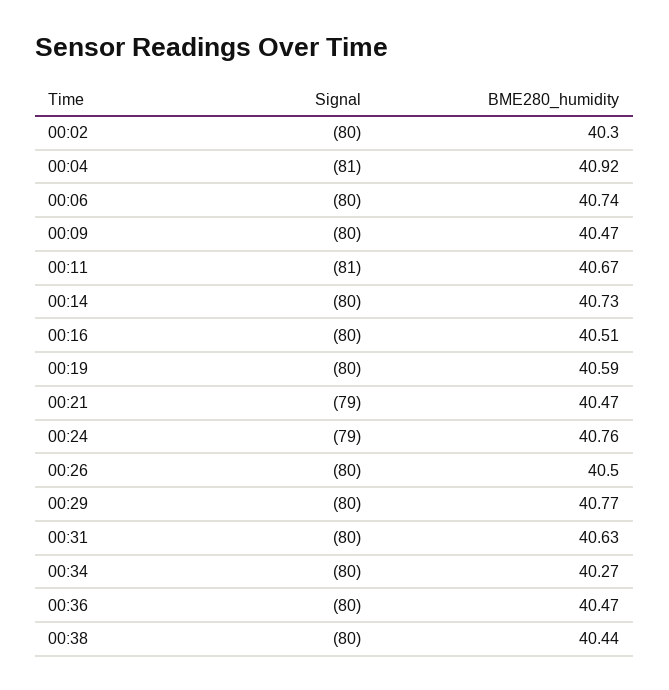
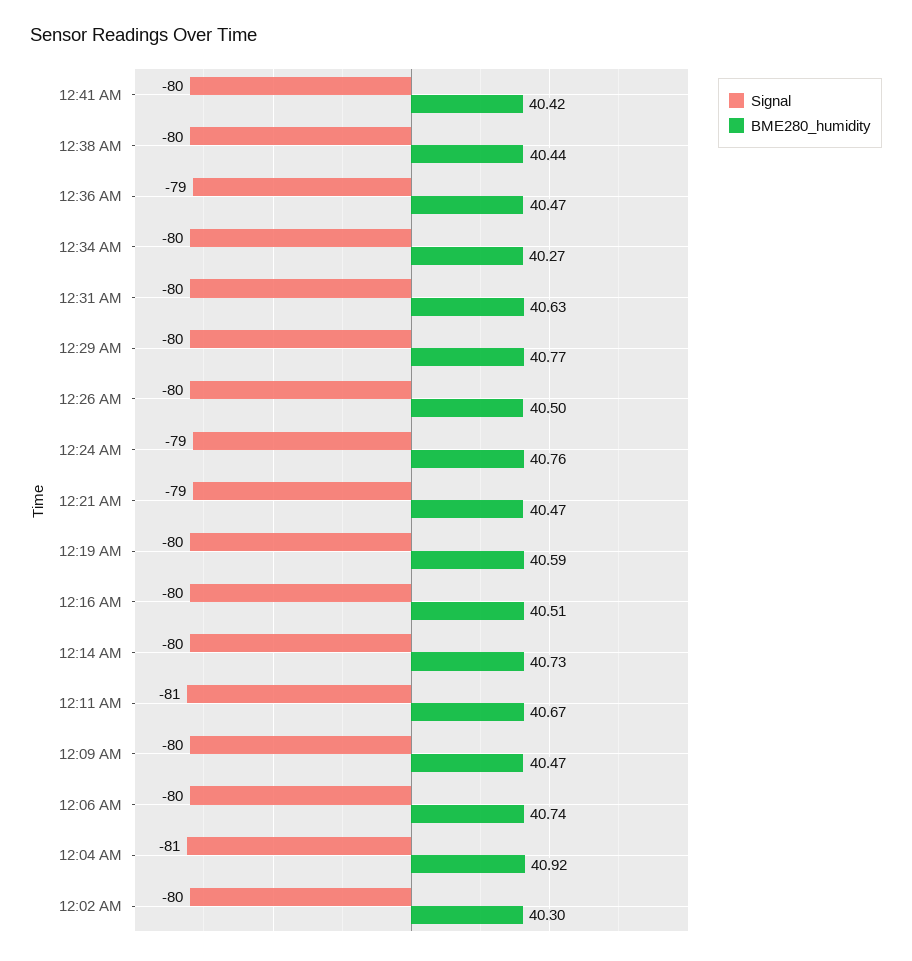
Signal, 00:36: -80 -> -79
Signal, 12:41 AM: none -> -80
BME280_humidity, 12:41 AM: none -> 40.42

